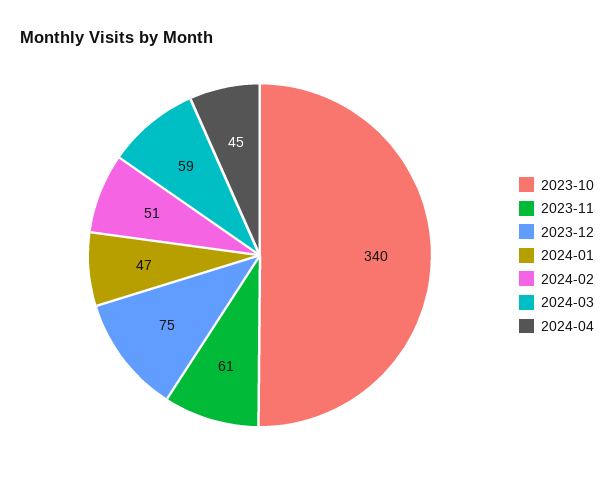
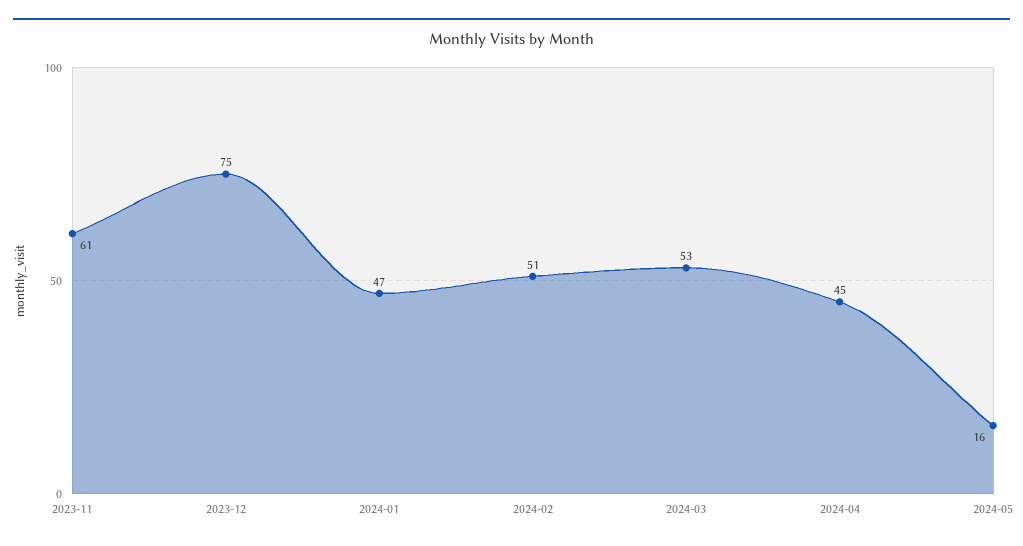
2023-10: 340 -> none
2024-03: 59 -> 53
2024-05: none -> 16

